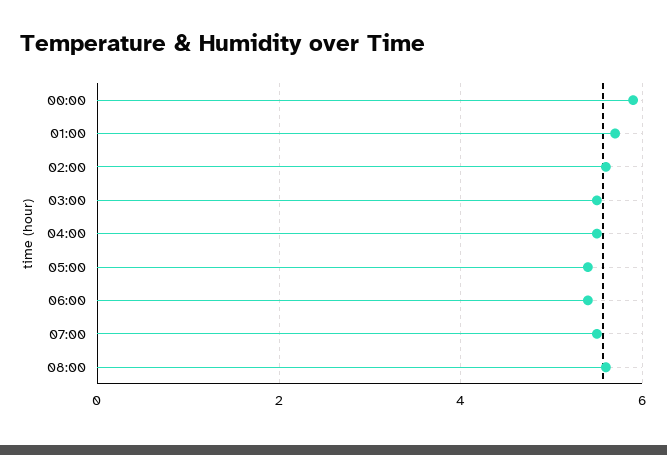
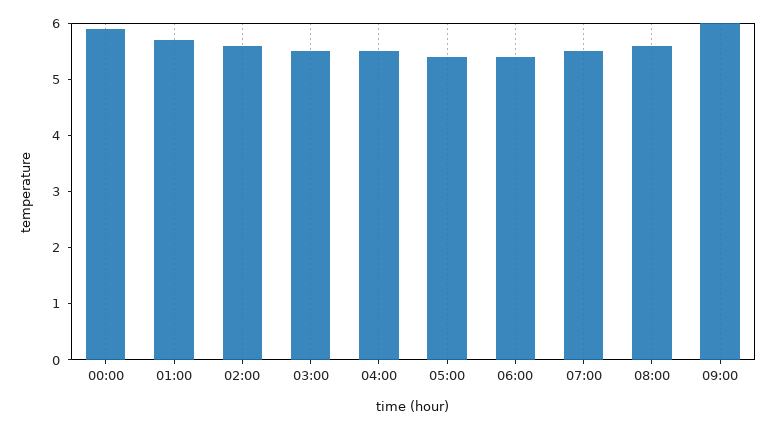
09:00: none -> 6

